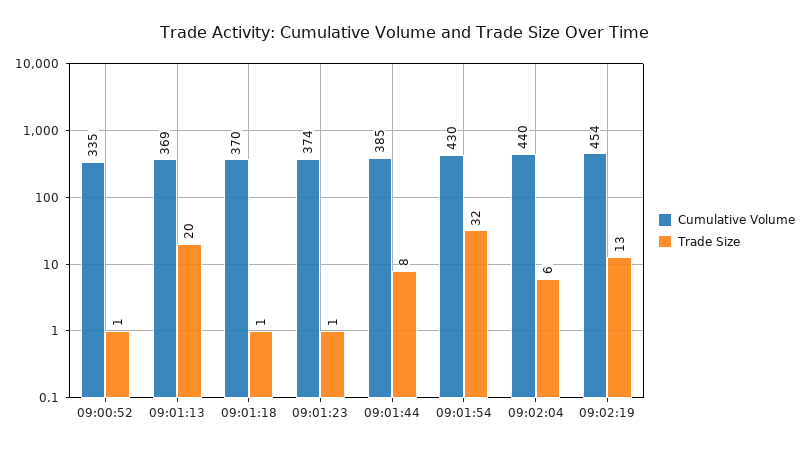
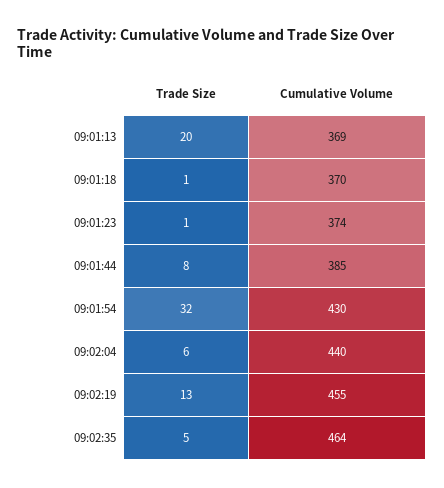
Cumulative Volume, 09:00:52: 335 -> none
Trade Size, 09:00:52: 1 -> none
Cumulative Volume, 09:02:19: 454 -> 455
Trade Size, 09:02:35: none -> 5
Cumulative Volume, 09:02:35: none -> 464

